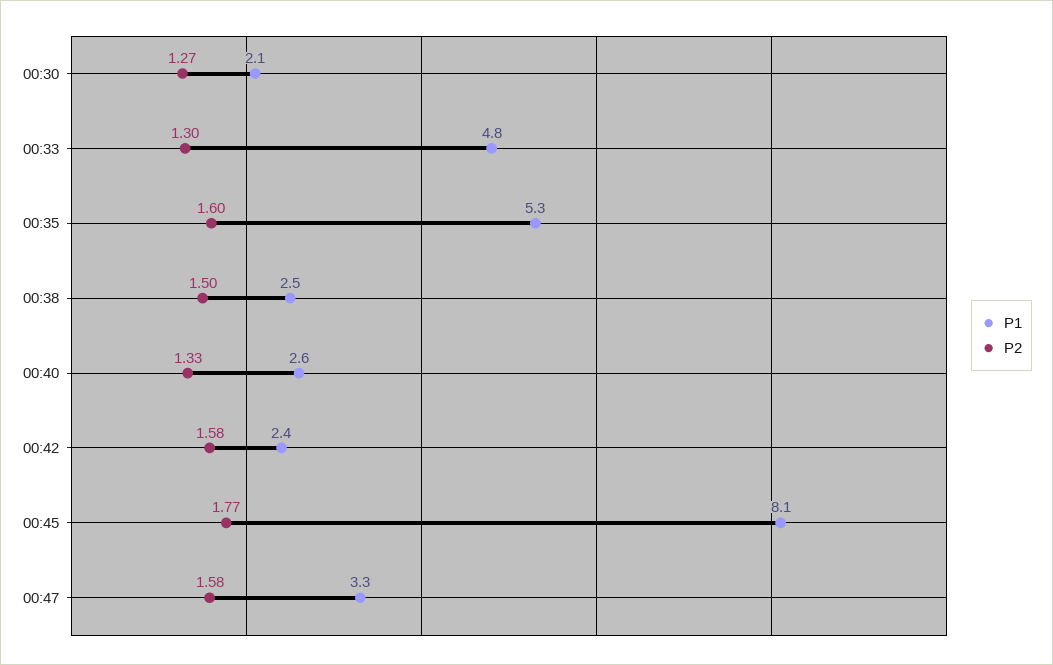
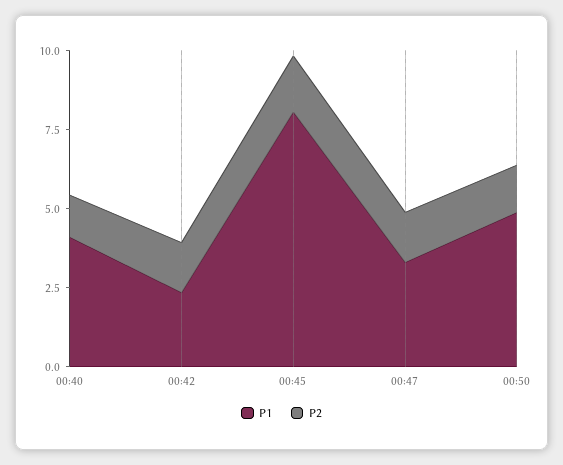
P1, 00:30: 2.1 -> none
P2, 00:30: 1.27 -> none
P1, 00:33: 4.8 -> none
P2, 00:33: 1.3 -> none
P1, 00:35: 5.3 -> none
P2, 00:35: 1.6 -> none
P1, 00:38: 2.5 -> none
P2, 00:38: 1.5 -> none
P1, 00:40: 2.6 -> 4
P1, 00:50: none -> 5
P2, 00:50: none -> 1.5

